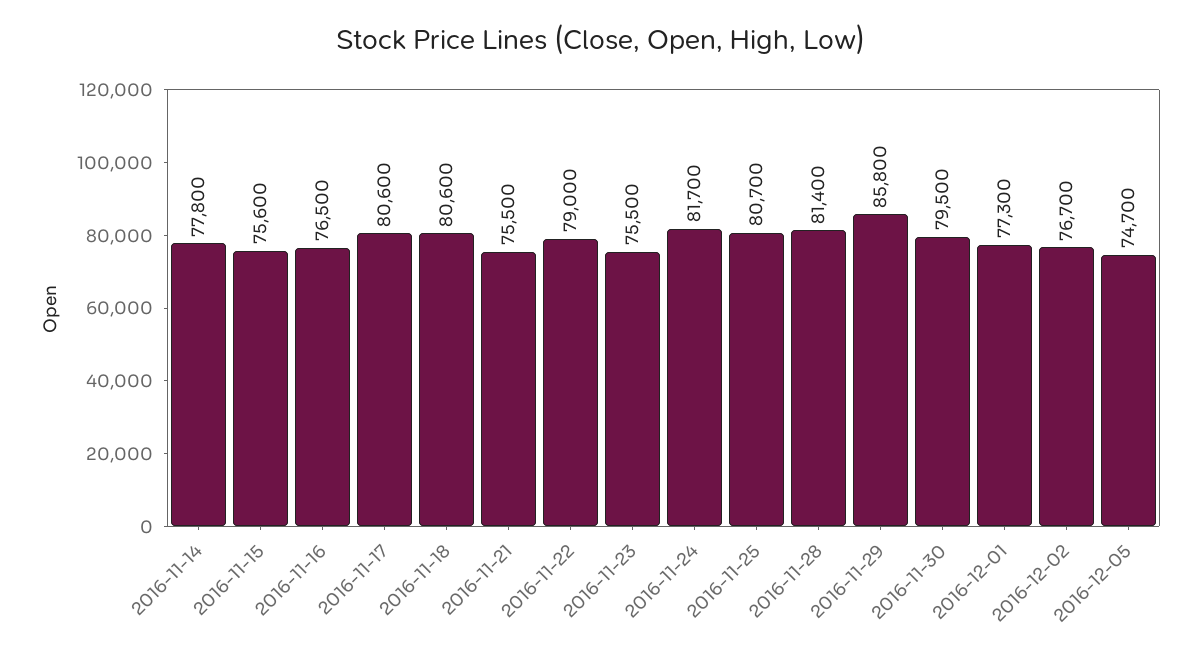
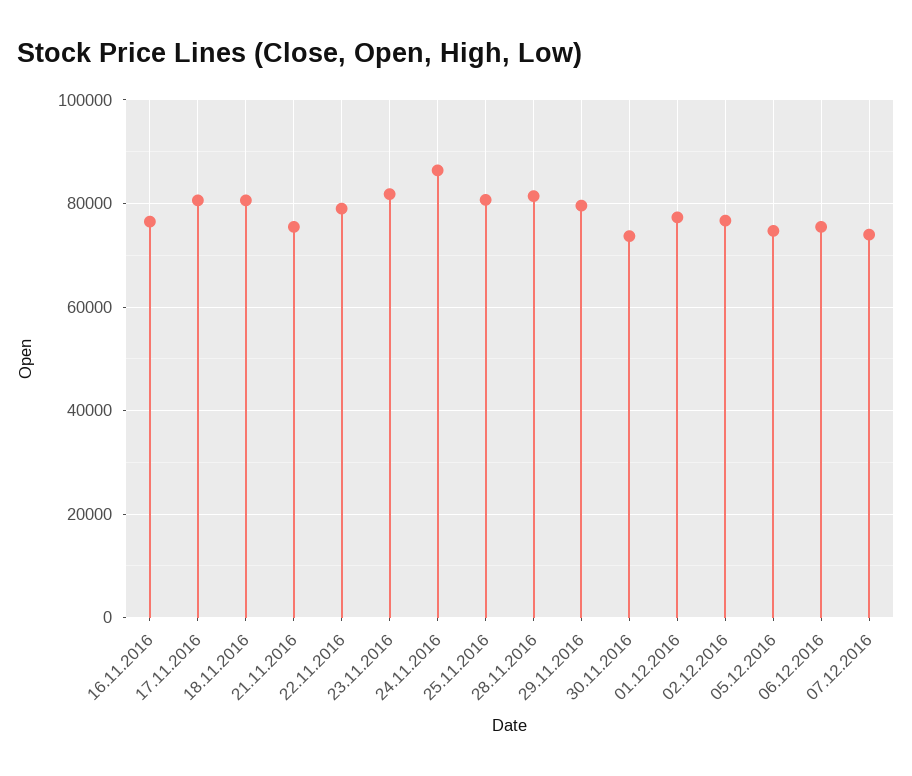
2016-11-14: 77800 -> none
2016-11-15: 75600 -> none
2016-11-23: 75500 -> 82000
2016-11-24: 81700 -> 86000
2016-11-29: 85800 -> 80000
2016-11-30: 79500 -> 74000
06.12.2016: none -> 76000
07.12.2016: none -> 74000

